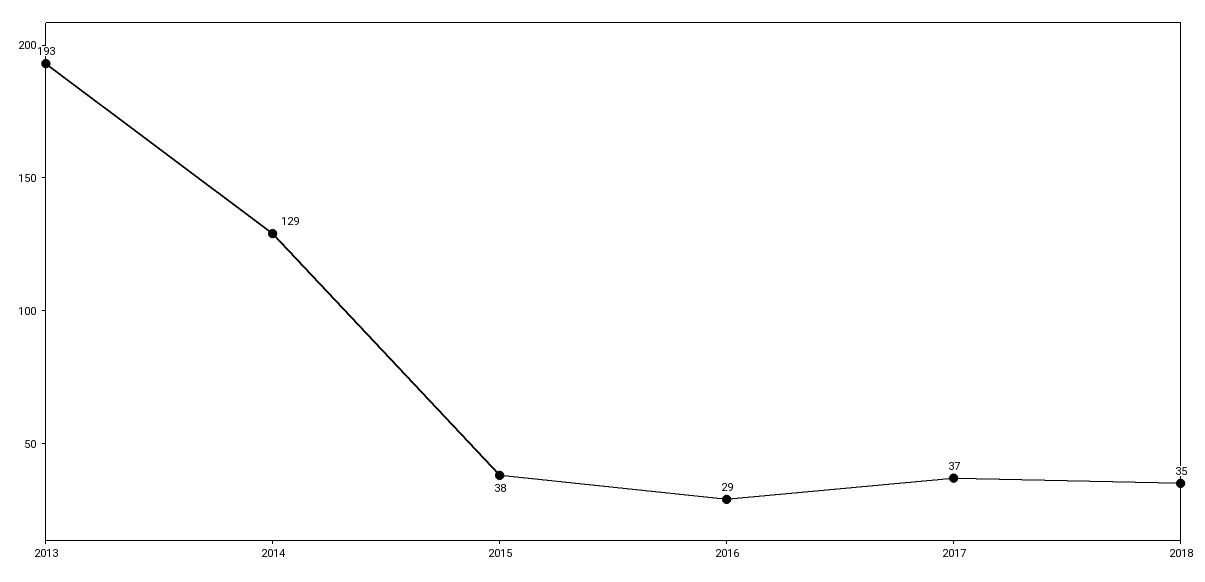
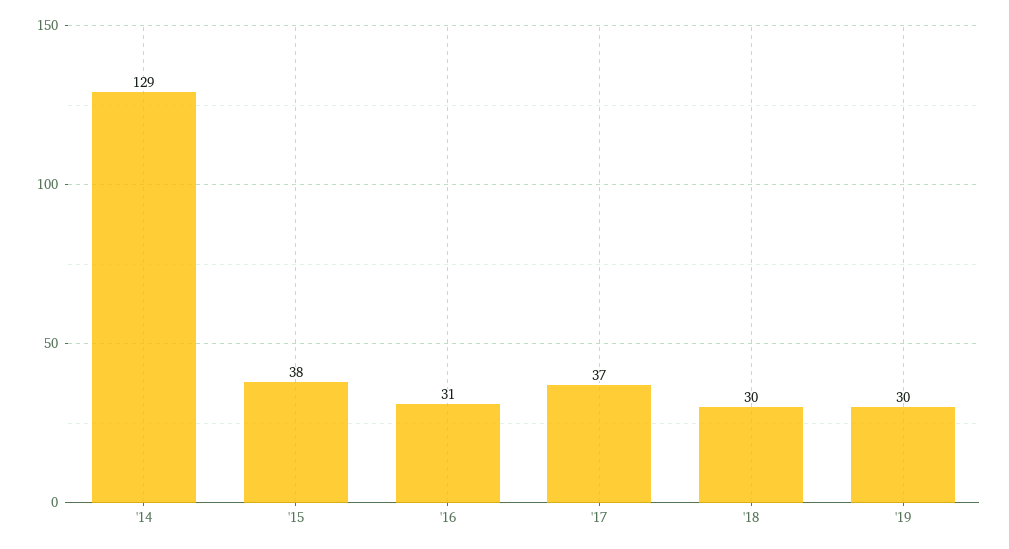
2013: 193 -> none
2016: 29 -> 31
2018: 35 -> 30
'19: none -> 30

